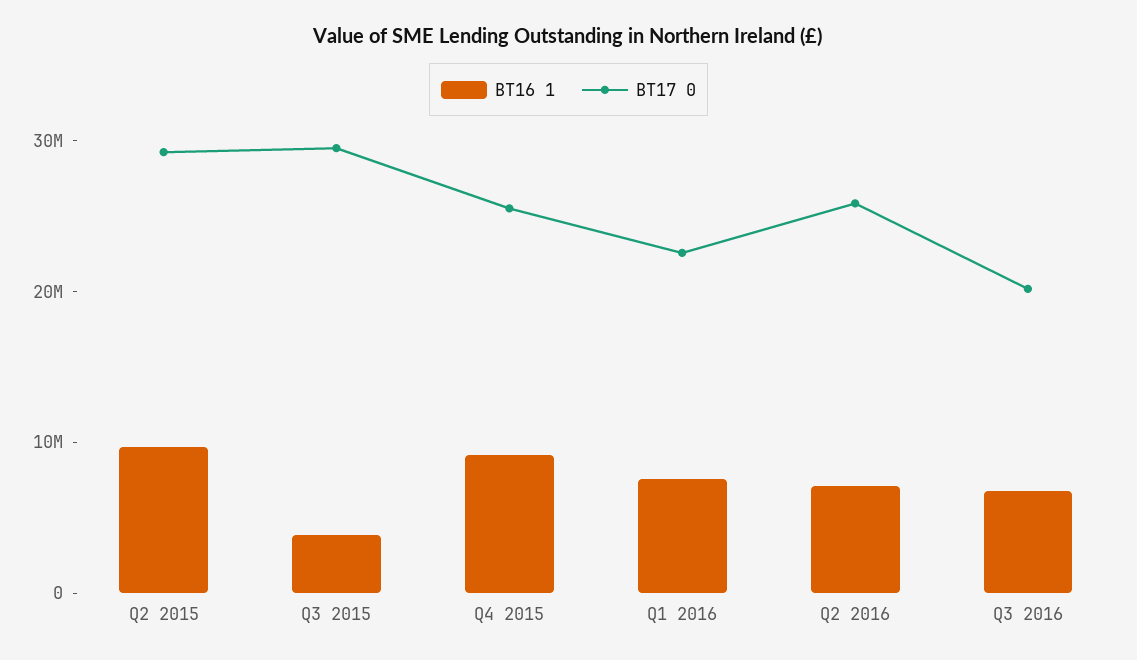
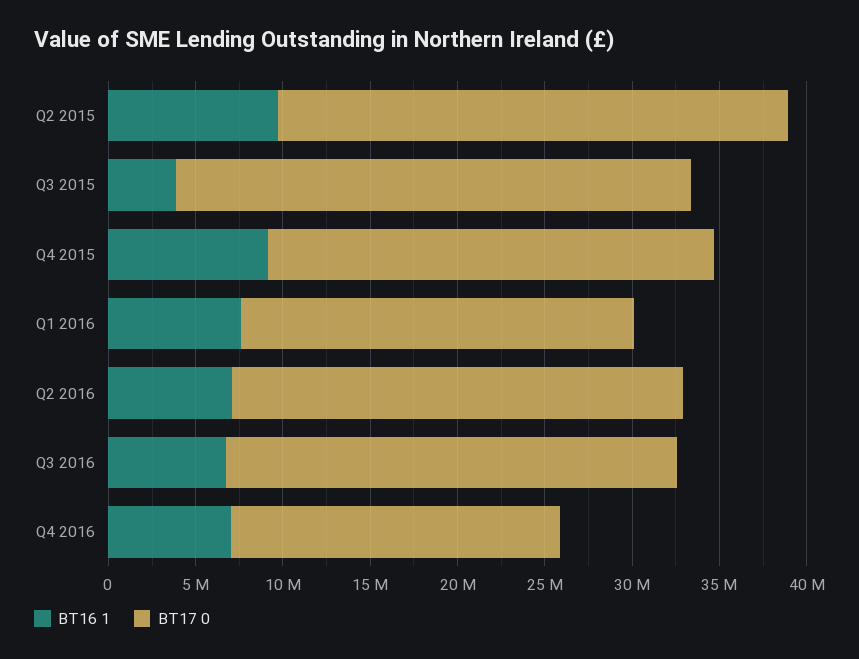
BT17 0, Q3 2016: 20000000 -> 26000000
BT16 1, Q4 2016: none -> 7000000
BT17 0, Q4 2016: none -> 19000000

